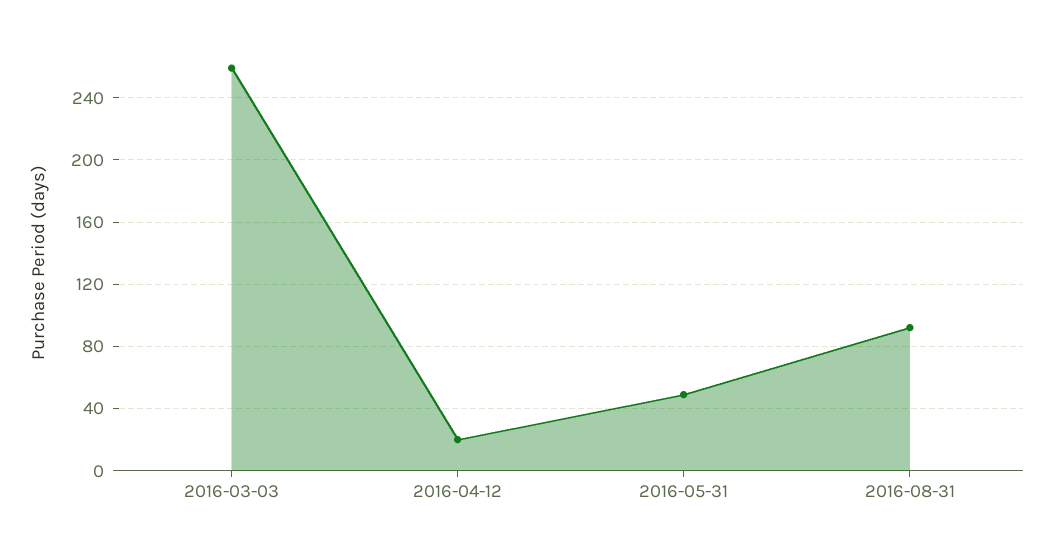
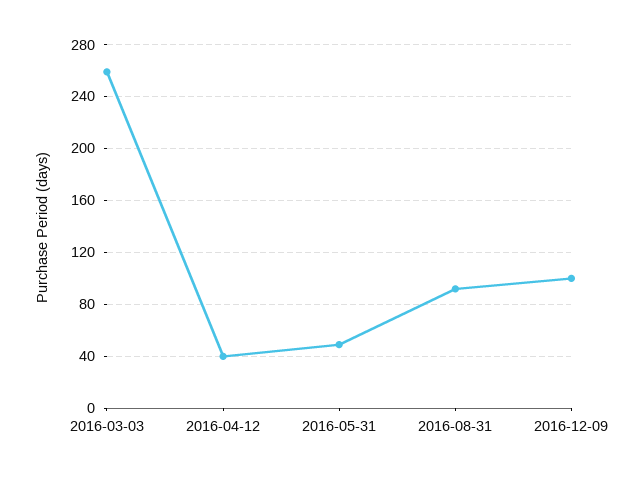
2016-04-12: 20 -> 40
2016-12-09: none -> 100

